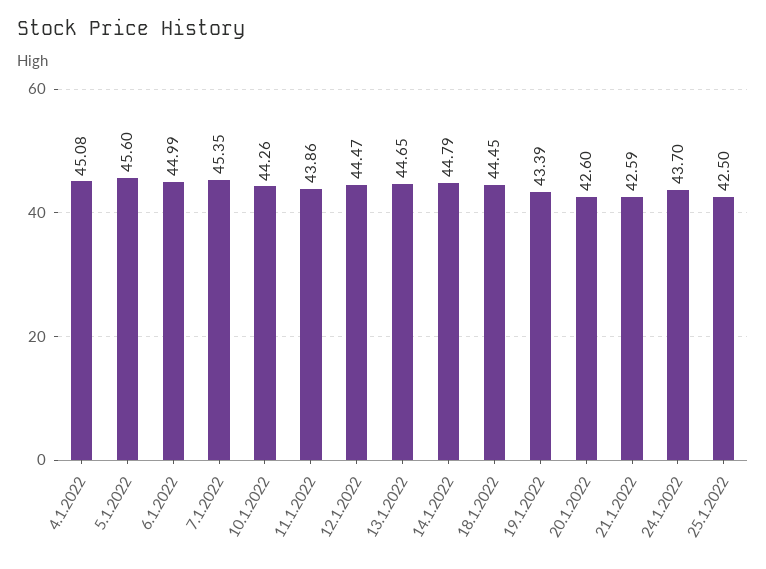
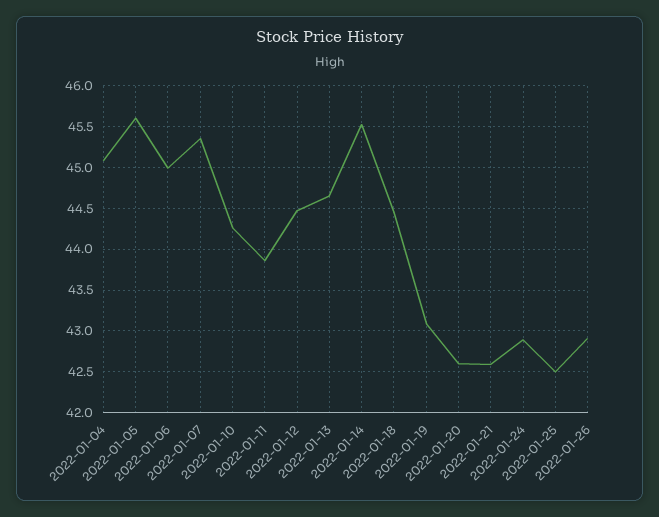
14.1.2022: 44.79 -> 45.5
19.1.2022: 43.39 -> 43.1
24.1.2022: 43.7 -> 42.9
2022-01-26: none -> 42.9

